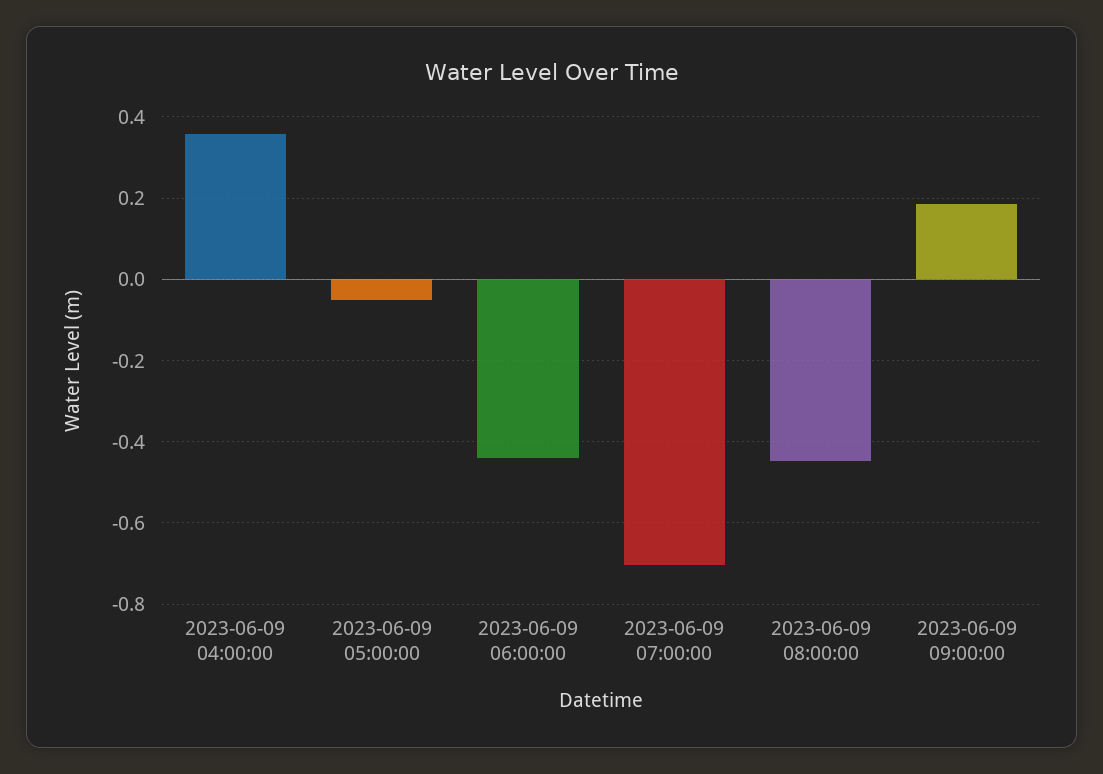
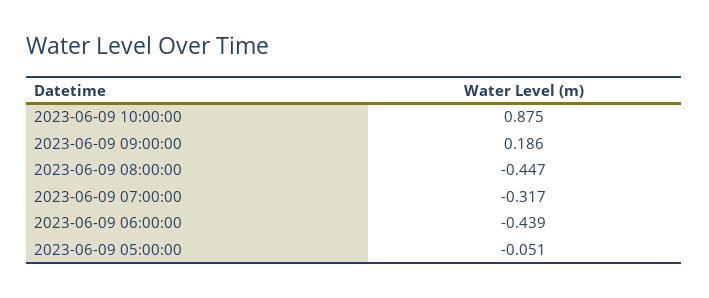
2023-06-09 04:00:00: 0.36 -> none
2023-06-09 07:00:00: -0.7 -> -0.317
2023-06-09 10:00:00: none -> 0.875

